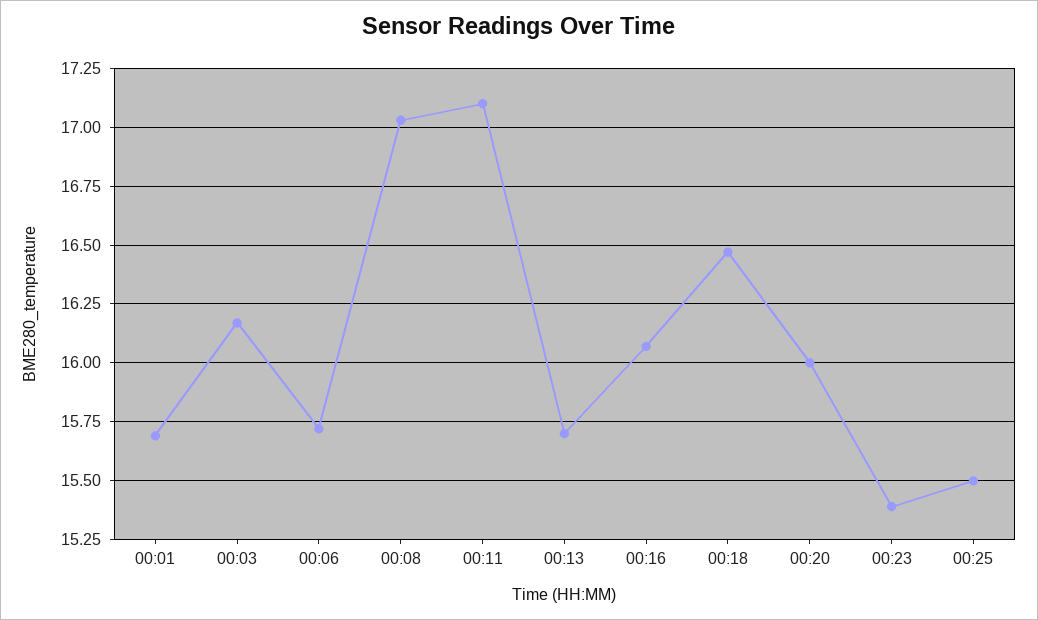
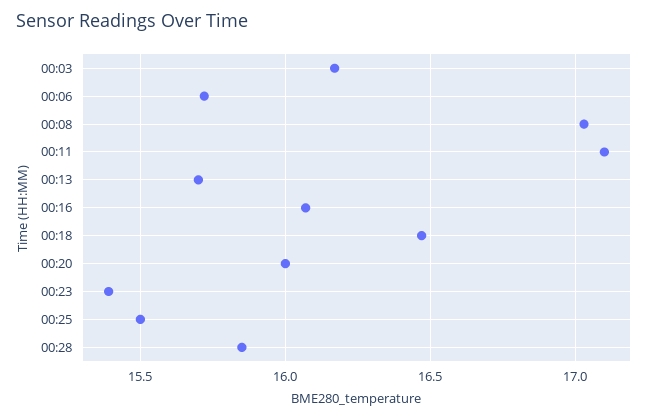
00:01: 15.7 -> none
00:28: none -> 15.85

